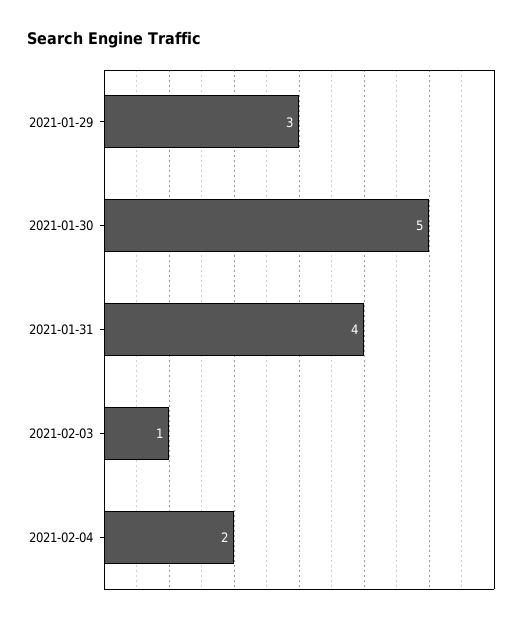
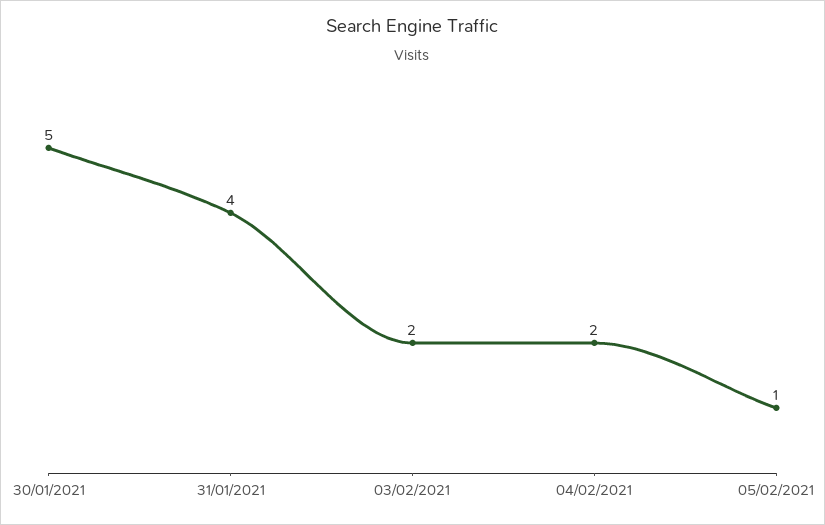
2021-01-29: 3 -> none
2021-02-03: 1 -> 2
05/02/2021: none -> 1

